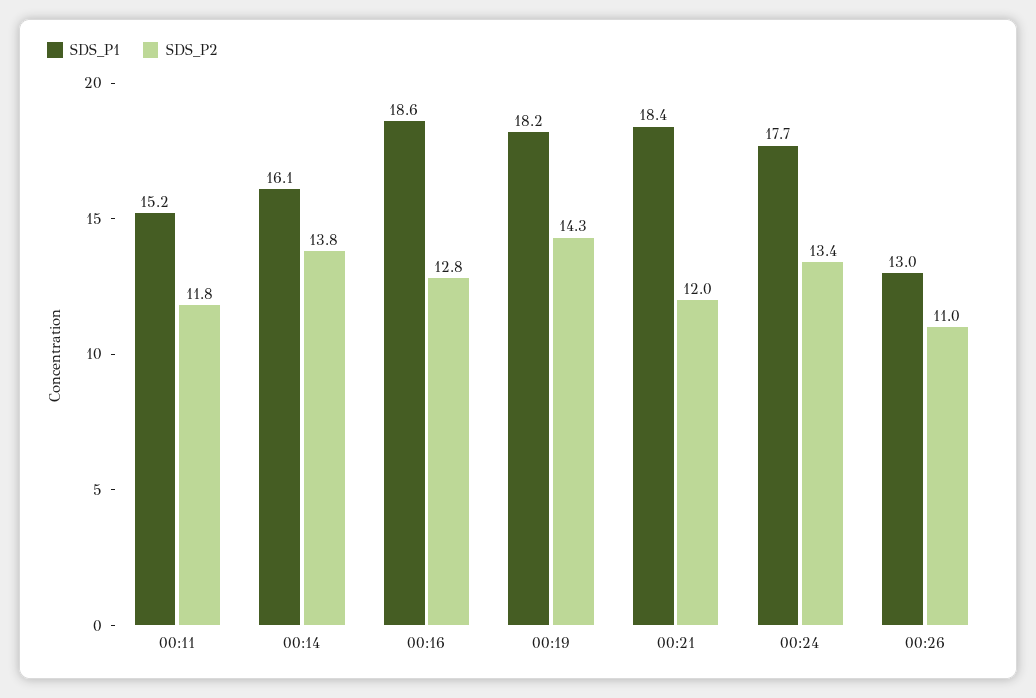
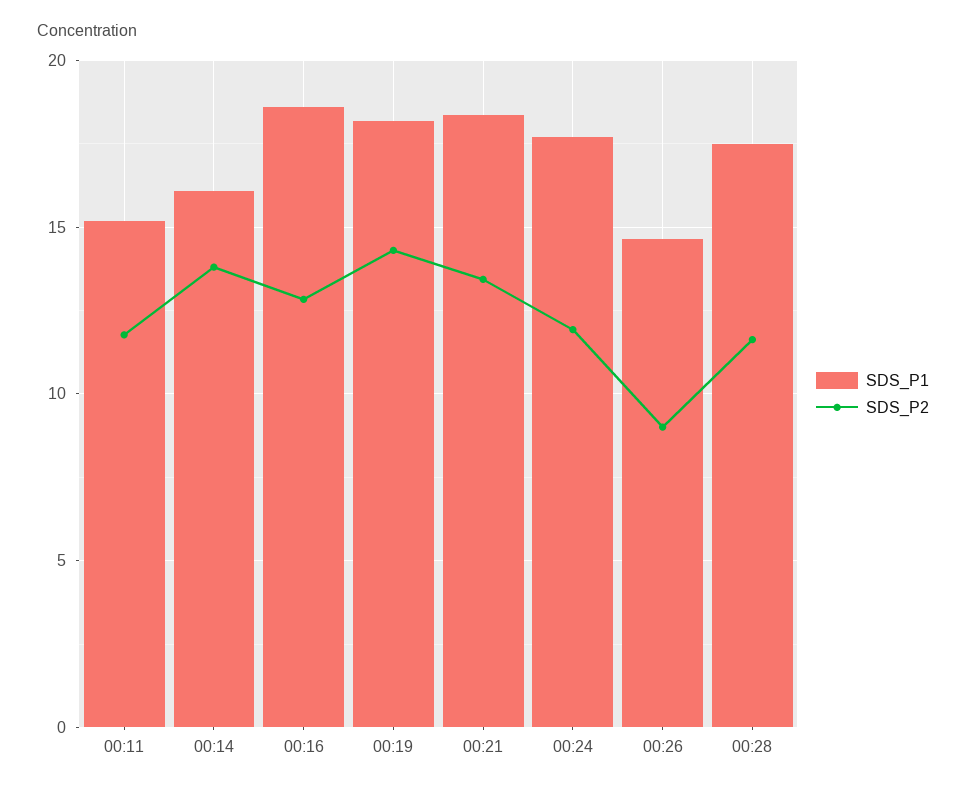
SDS_P2, 00:21: 12 -> 13.5
SDS_P2, 00:24: 13.4 -> 12
SDS_P1, 00:26: 13 -> 14.5
SDS_P2, 00:26: 11 -> 9
SDS_P1, 00:28: none -> 17.5
SDS_P2, 00:28: none -> 11.5

